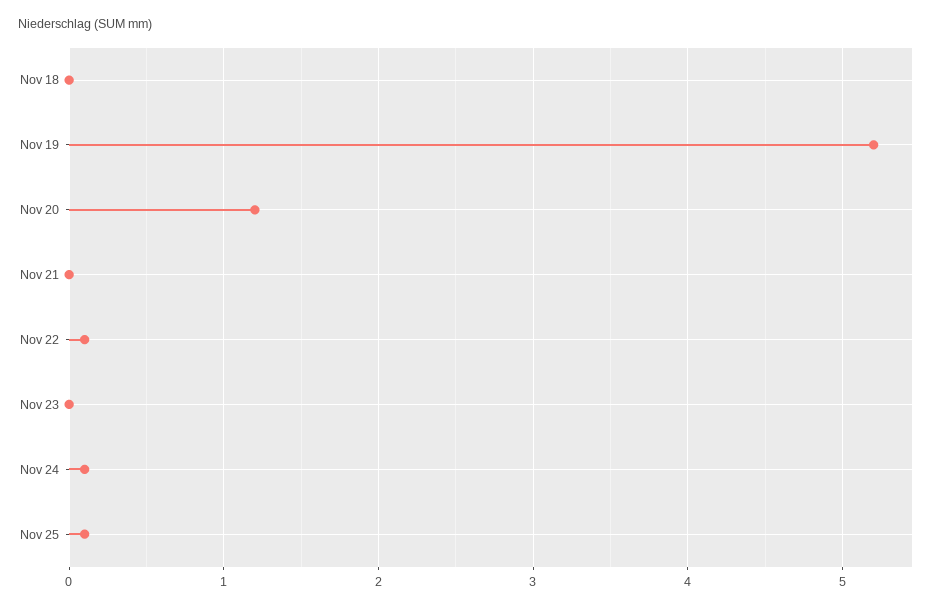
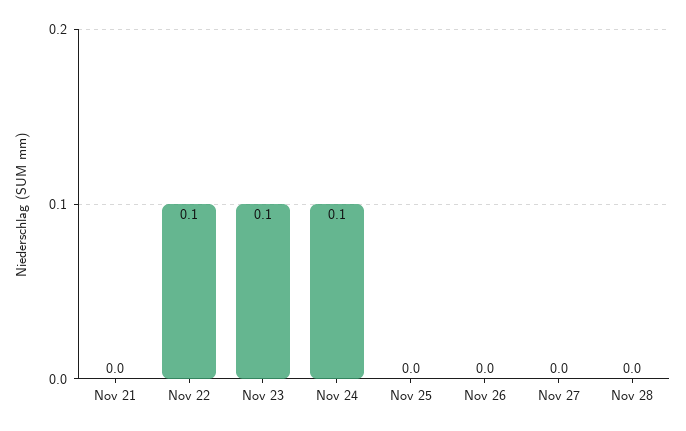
Nov 18: 0 -> none
Nov 19: 5.2 -> none
Nov 20: 1.2 -> none
Nov 23: 0 -> 0.1
Nov 25: 0.1 -> 0
Nov 26: none -> 0
Nov 27: none -> 0
Nov 28: none -> 0

